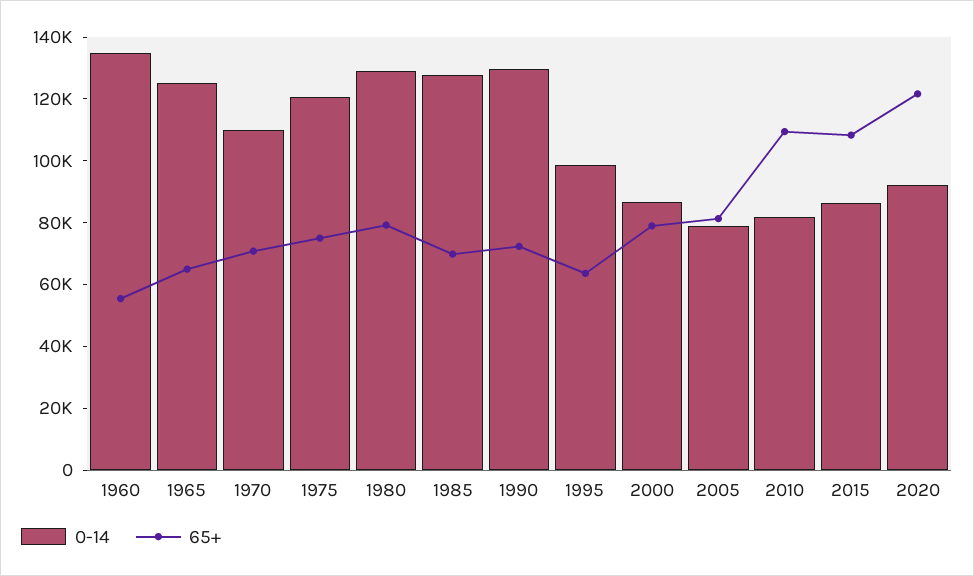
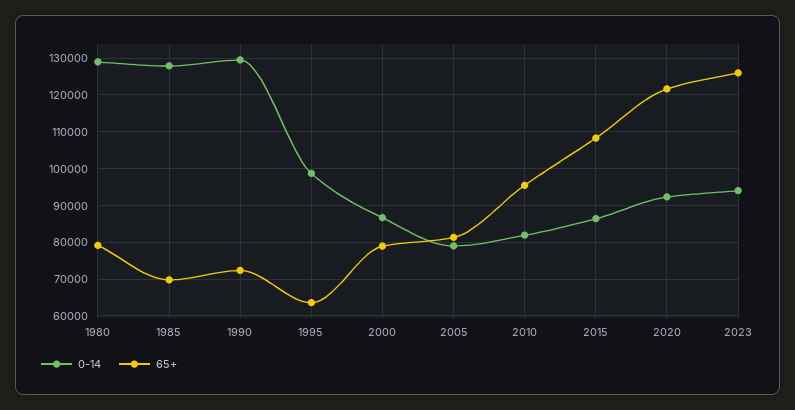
0-14, 1960: 135000 -> none
65+, 1960: 55000 -> none
0-14, 1965: 125000 -> none
65+, 1965: 65000 -> none
0-14, 1970: 110000 -> none
65+, 1970: 70000 -> none
0-14, 1975: 120000 -> none
65+, 1975: 75000 -> none
65+, 2010: 110000 -> 96000
0-14, 2023: none -> 94000
65+, 2023: none -> 126000

